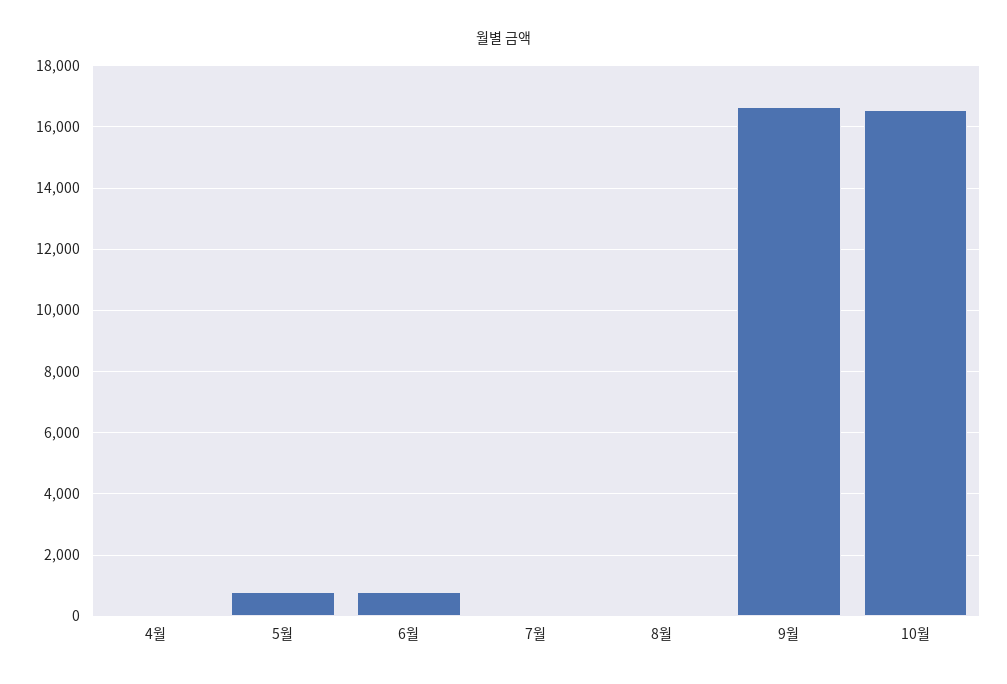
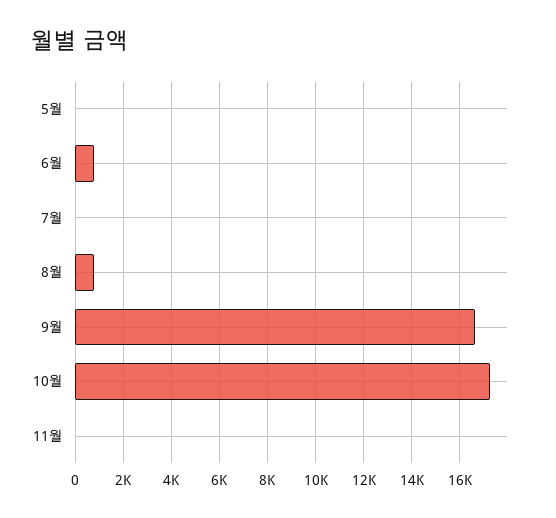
4월: 0 -> none
5월: 800 -> 0
8월: 0 -> 750
10월: 16600 -> 17250
11월: none -> 0

